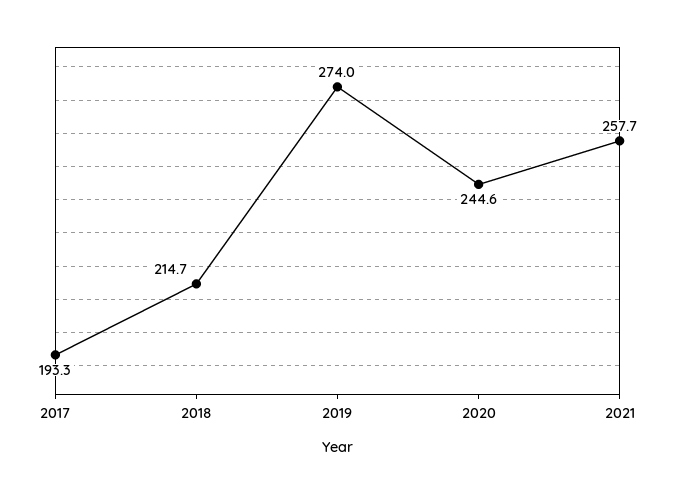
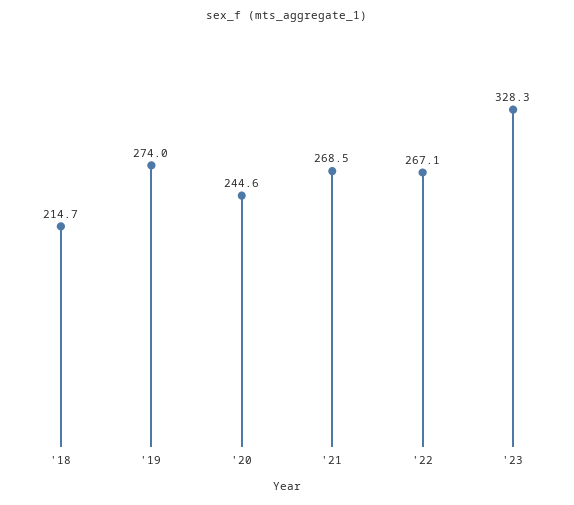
2017: 193.3 -> none
2021: 257.7 -> 268.5
'22: none -> 267.1
'23: none -> 328.3

